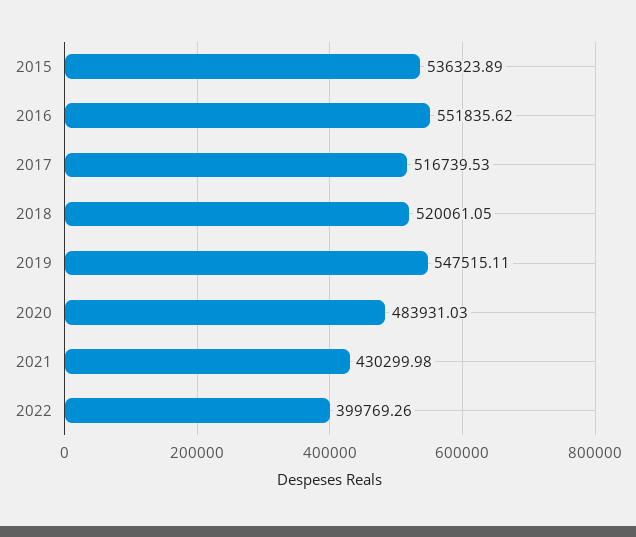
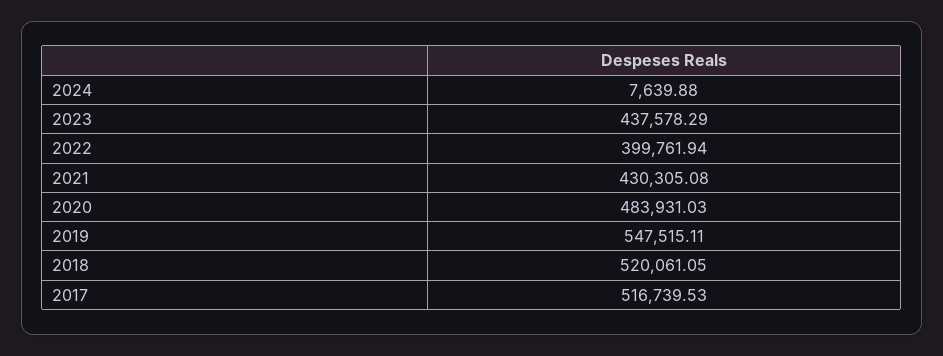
2015: 536323.89 -> none
2016: 551835.62 -> none
2021: 430299.98 -> 430305.08
2022: 399769.26 -> 399761.94
2024: none -> 7639.88
2023: none -> 437578.29

